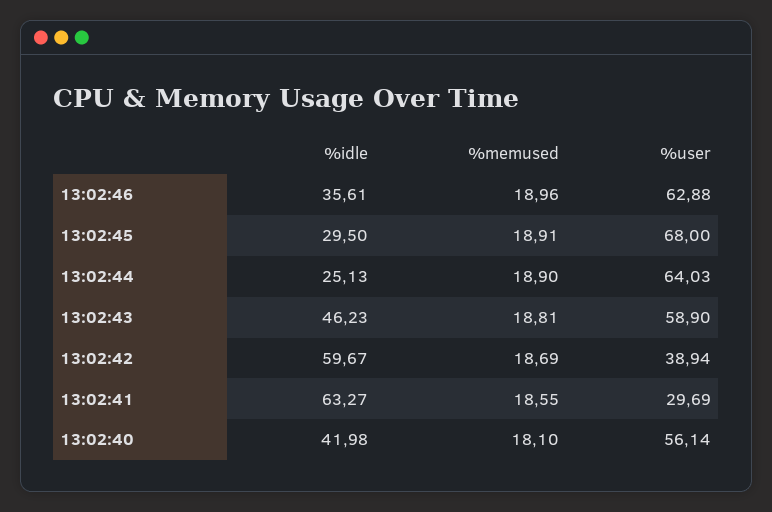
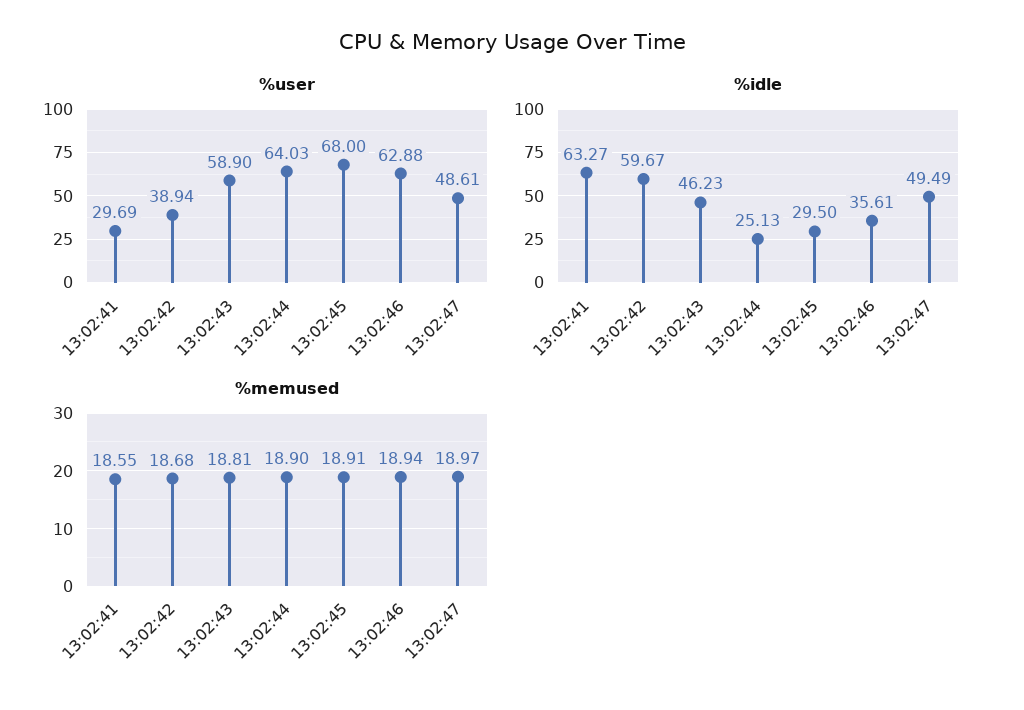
%memused, 13:02:46: 18.96 -> 18.94
%memused, 13:02:42: 18.69 -> 18.68
%idle, 13:02:40: 41.98 -> none
%memused, 13:02:40: 18.1 -> none
%user, 13:02:40: 56.14 -> none
%user, 13:02:47: none -> 48.61
%idle, 13:02:47: none -> 49.49
%memused, 13:02:47: none -> 18.97

